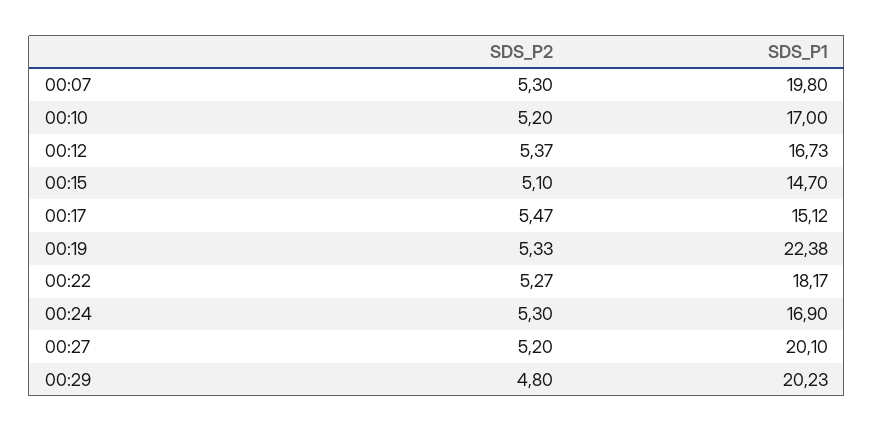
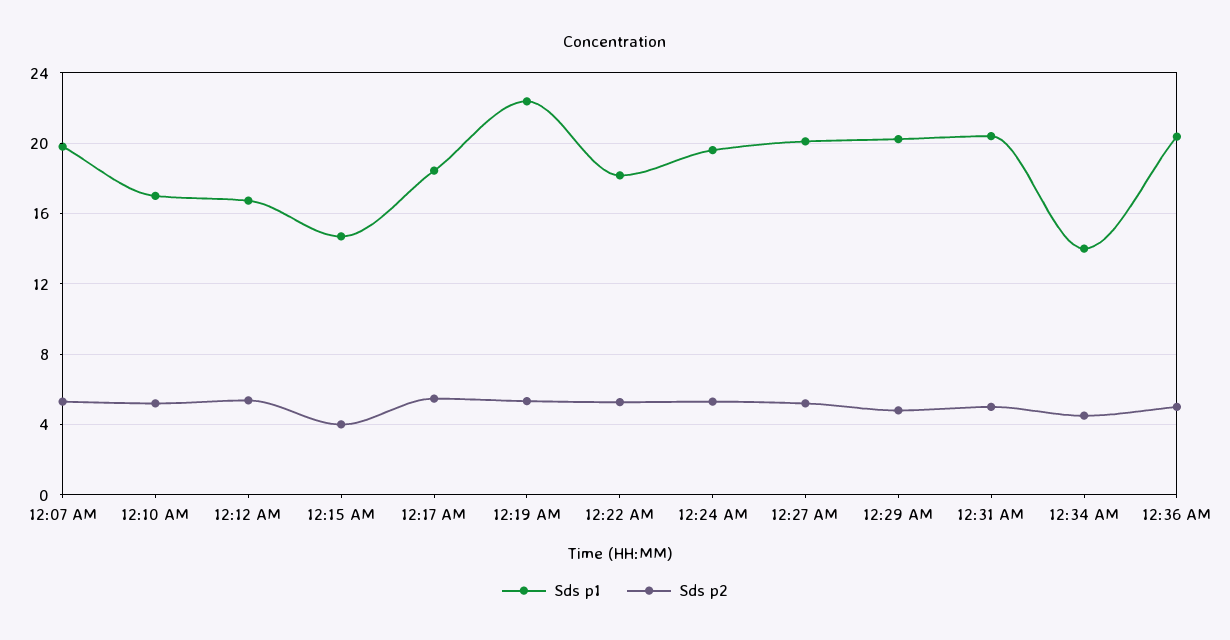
SDS_P2, 00:15: 5.1 -> 4
SDS_P1, 00:17: 15.12 -> 18.5
SDS_P1, 00:24: 16.9 -> 19.5
SDS_P1, 12:31 AM: none -> 20.5
SDS_P2, 12:31 AM: none -> 5
SDS_P1, 12:34 AM: none -> 14
SDS_P2, 12:34 AM: none -> 4.5
SDS_P1, 12:36 AM: none -> 20.5
SDS_P2, 12:36 AM: none -> 5

